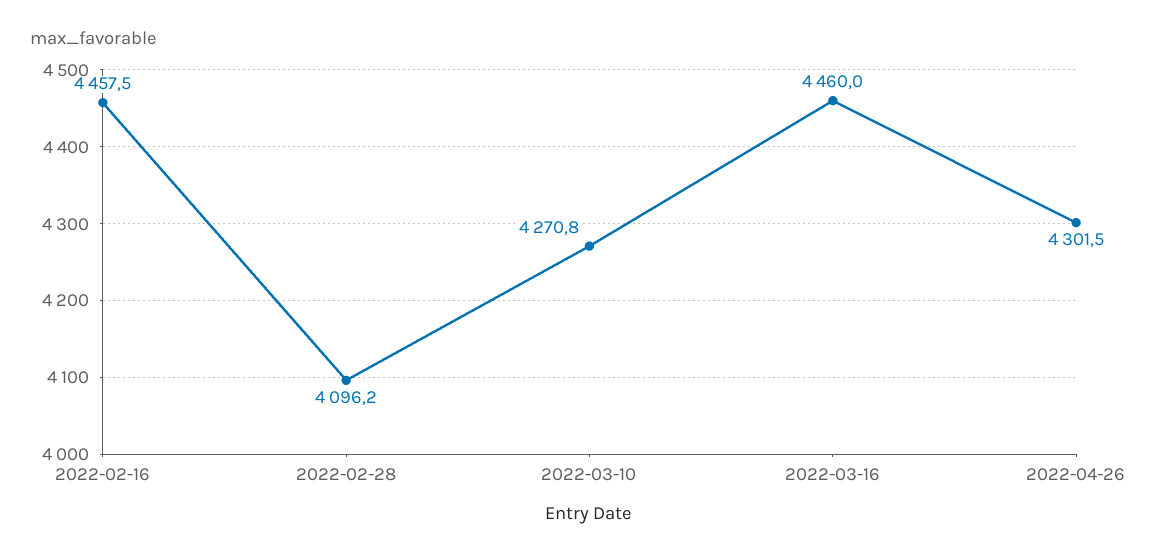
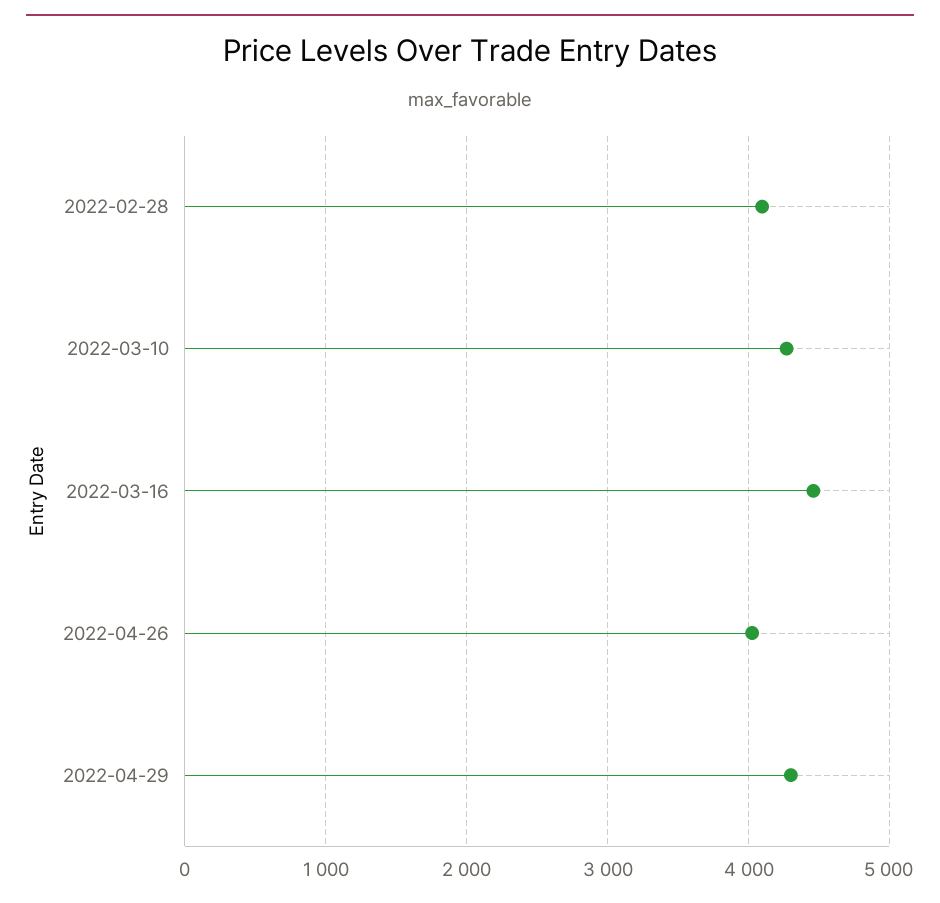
2022-02-16: 4457.5 -> none
2022-04-26: 4301.5 -> 4000
2022-04-29: none -> 4300

